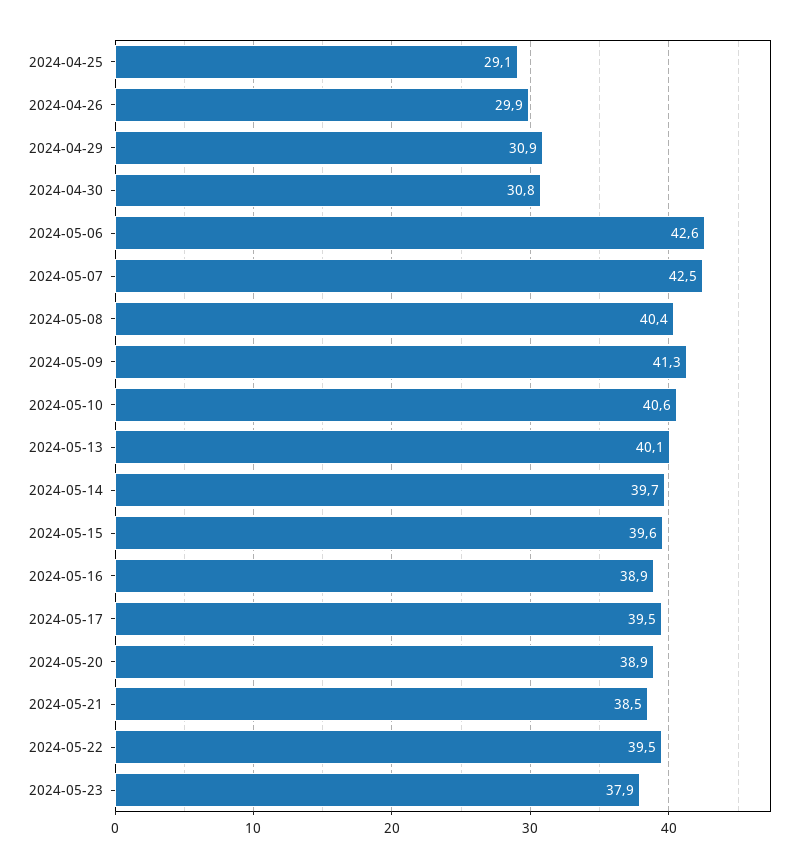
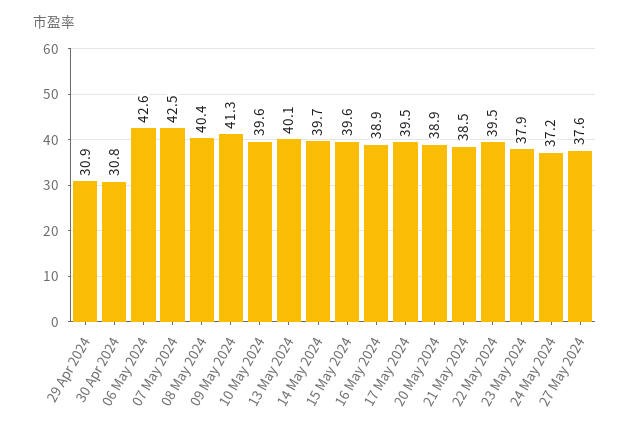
2024-04-25: 29.1 -> none
2024-04-26: 29.9 -> none
2024-05-10: 40.6 -> 39.6
24 May 2024: none -> 37.2
27 May 2024: none -> 37.6

